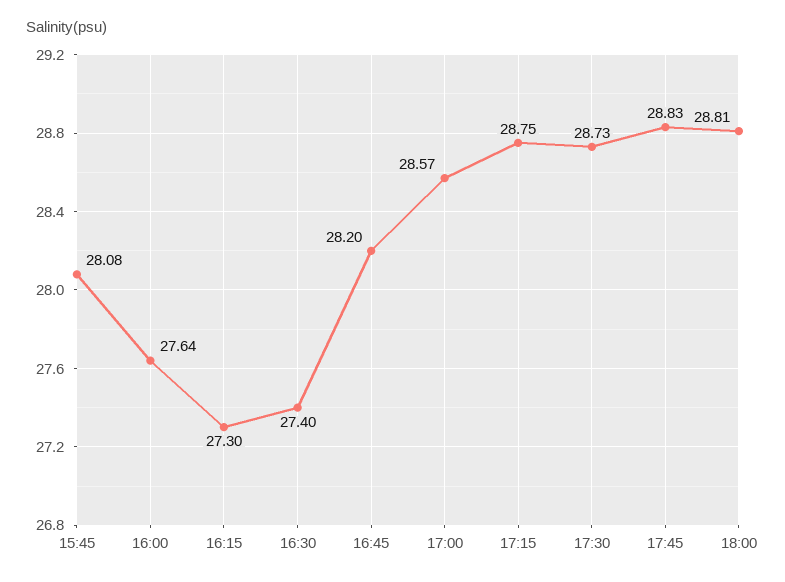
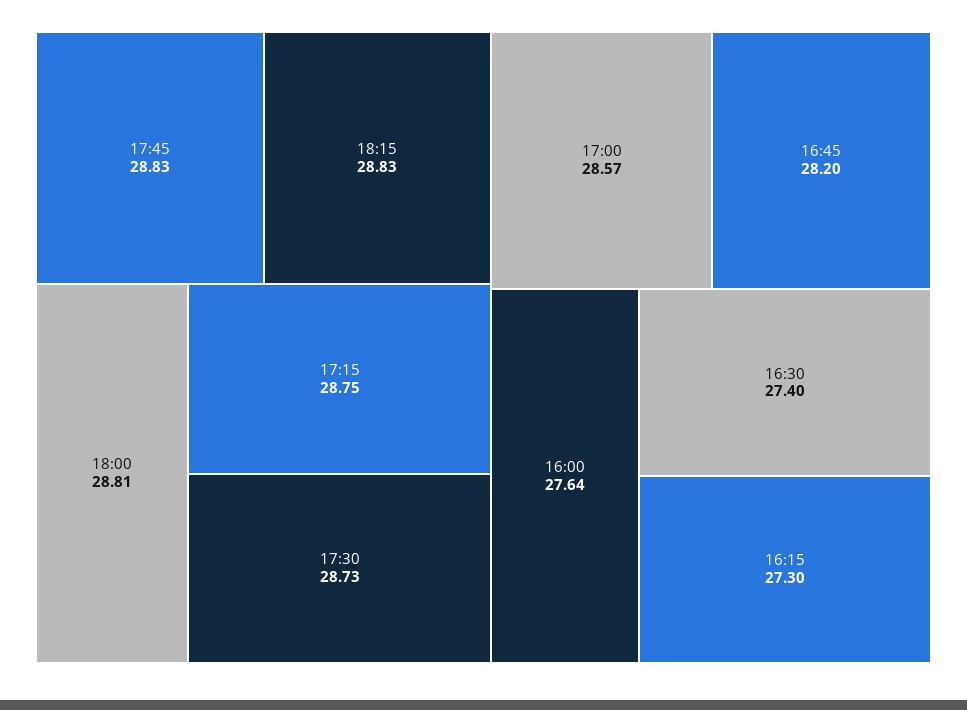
15:45: 28.08 -> none
18:15: none -> 28.83

